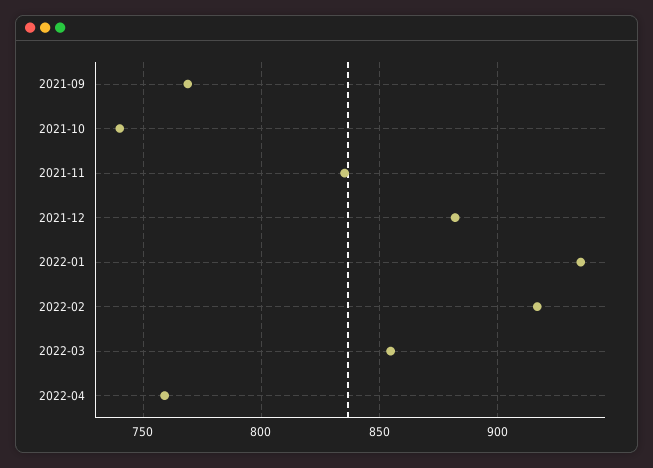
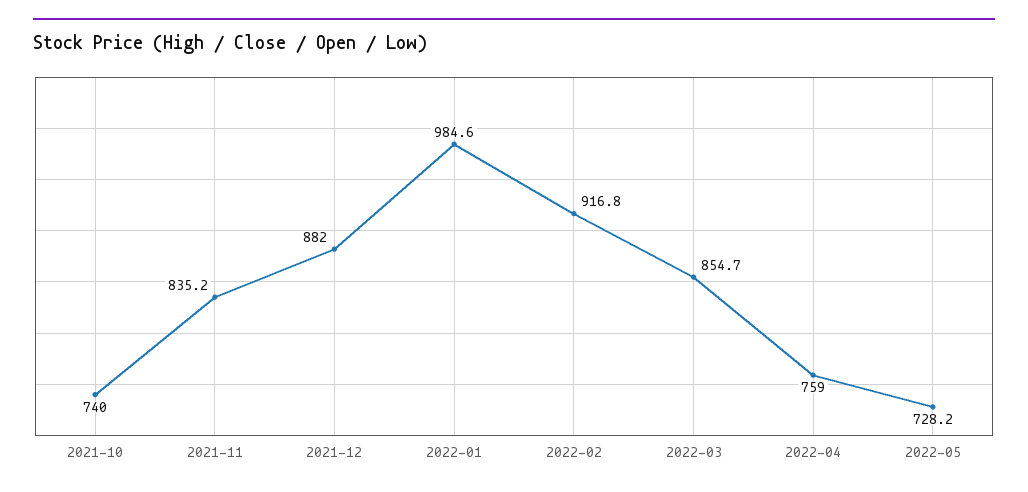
2021-09: 770 -> none
2022-01: 935 -> 984.6
2022-05: none -> 728.2

